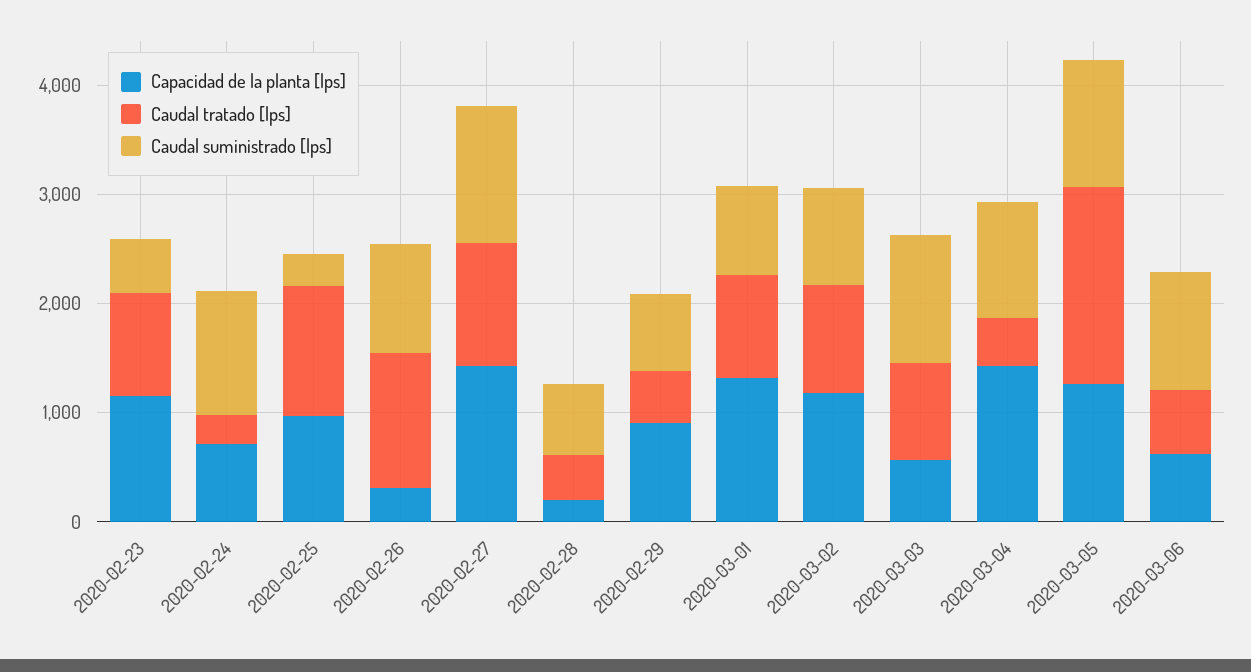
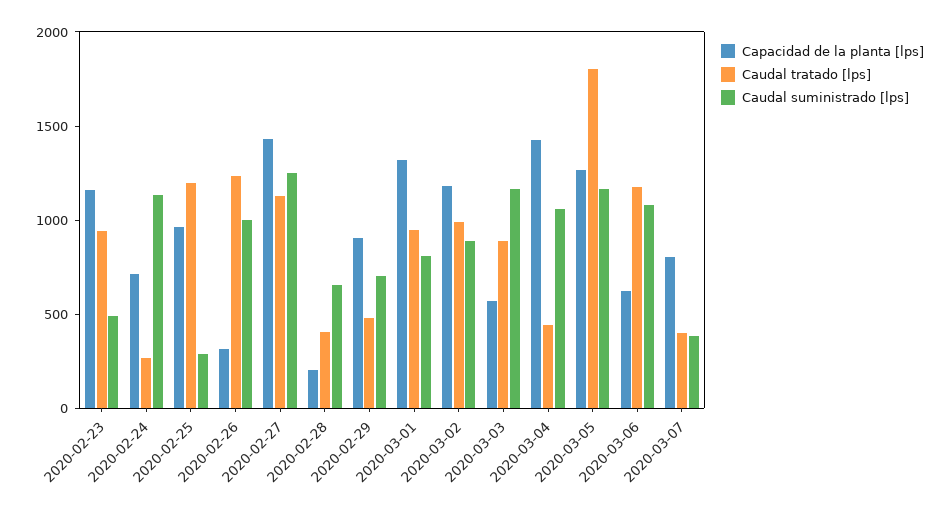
Caudal tratado [lps], 2020-03-06: 600 -> 1200
Capacidad de la planta [lps], 2020-03-07: none -> 800
Caudal tratado [lps], 2020-03-07: none -> 400
Caudal suministrado [lps], 2020-03-07: none -> 400

